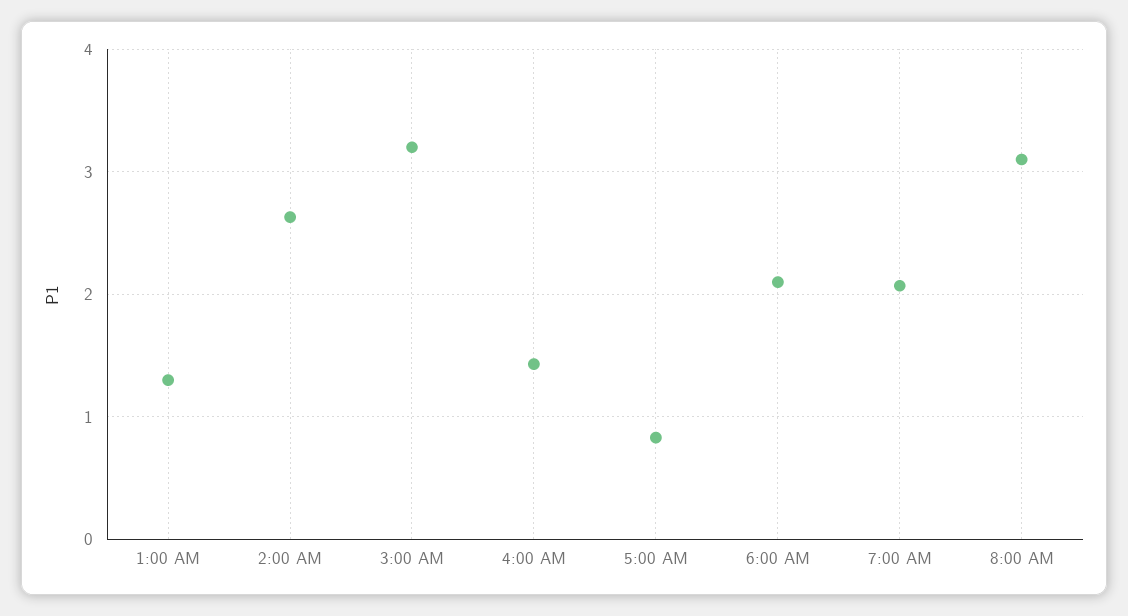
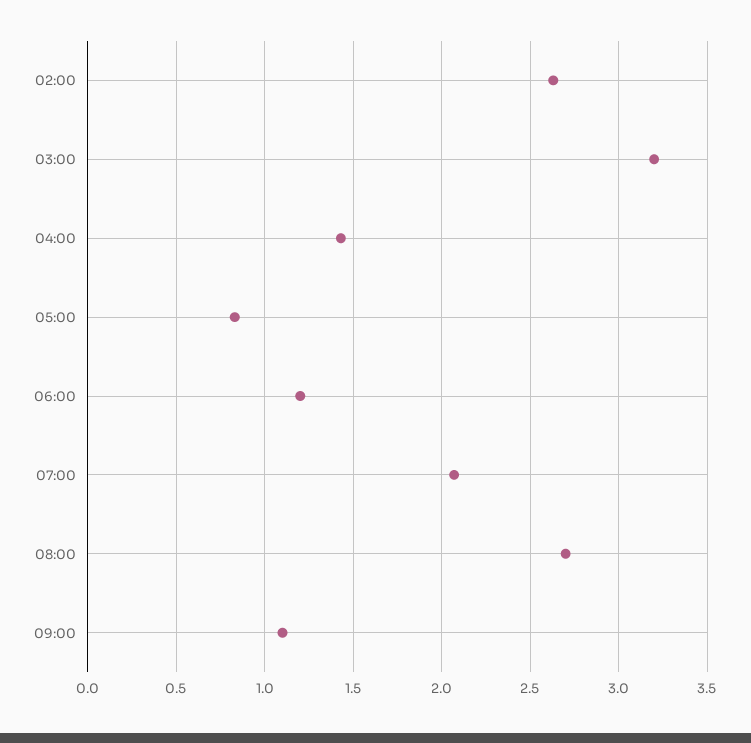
1:00 AM: 1.3 -> none
6:00 AM: 2.1 -> 1.2
8:00 AM: 3.1 -> 2.7
09:00: none -> 1.1

